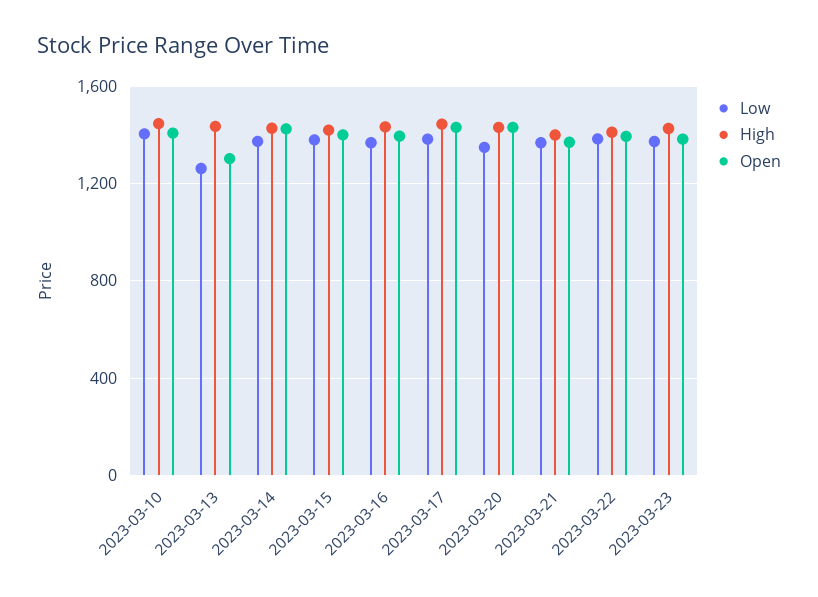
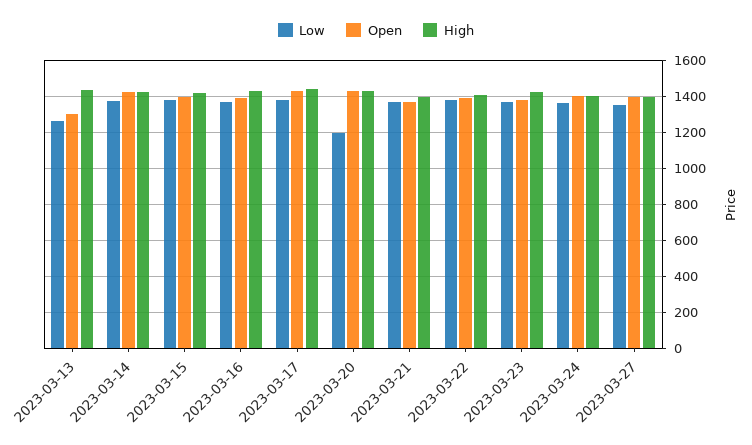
Low, 2023-03-10: 1400 -> none
High, 2023-03-10: 1450 -> none
Open, 2023-03-10: 1400 -> none
Low, 2023-03-20: 1350 -> 1200
Low, 2023-03-24: none -> 1350
Open, 2023-03-24: none -> 1400
High, 2023-03-24: none -> 1400
Low, 2023-03-27: none -> 1350
Open, 2023-03-27: none -> 1400
High, 2023-03-27: none -> 1400

